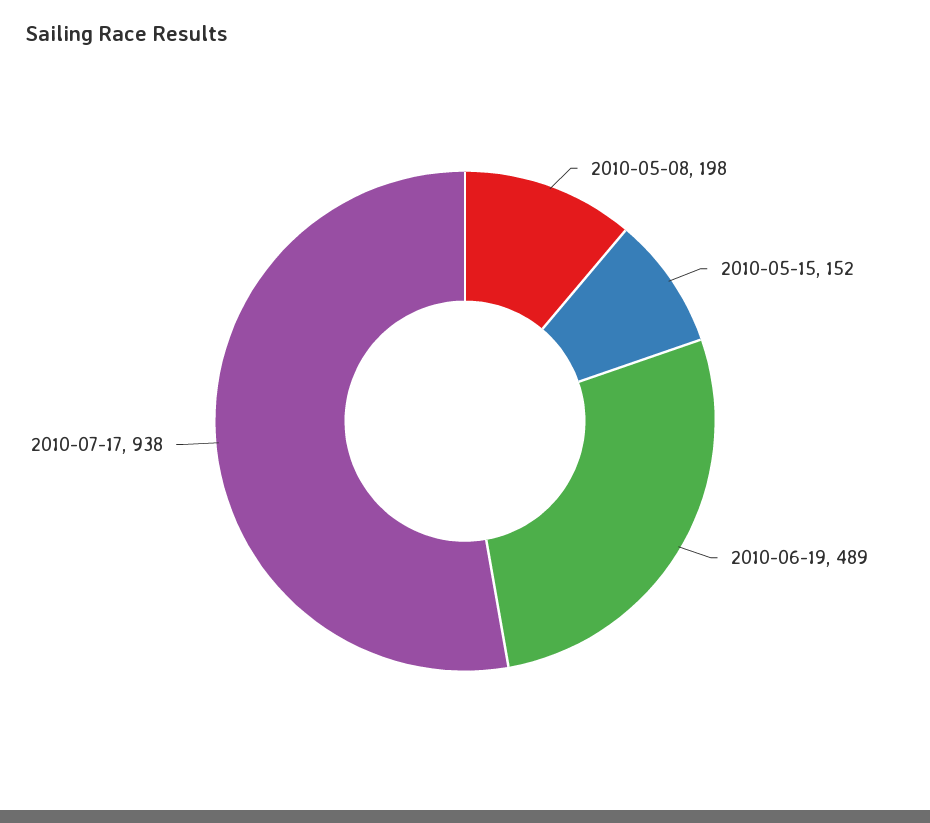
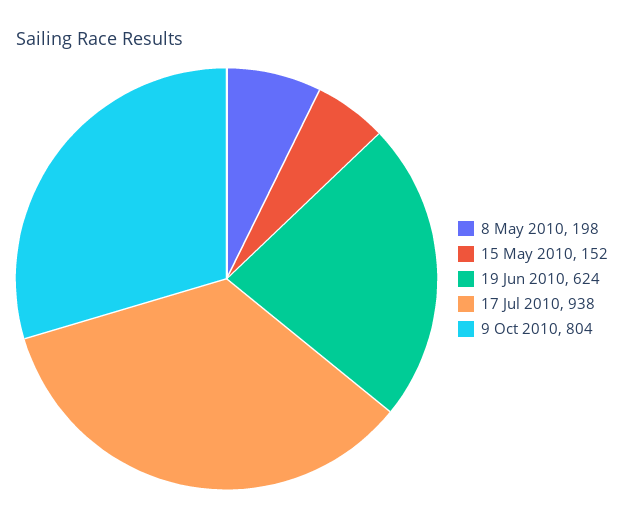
2010-06-19: 489 -> 624
9 Oct 2010: none -> 804

